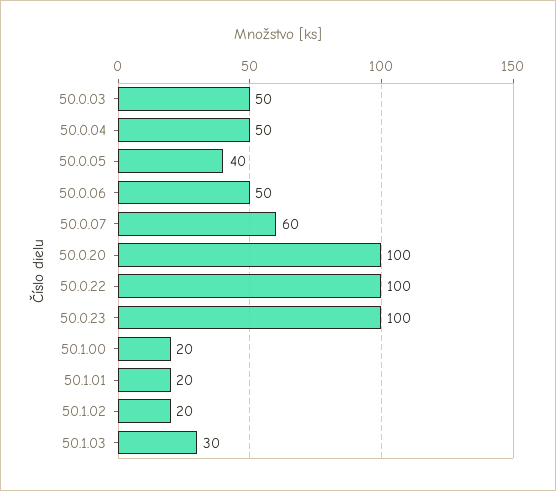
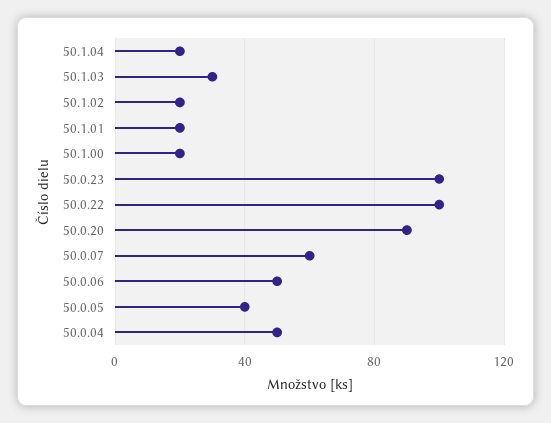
50.0.03: 50 -> none
50.0.20: 100 -> 90
50.1.04: none -> 20

